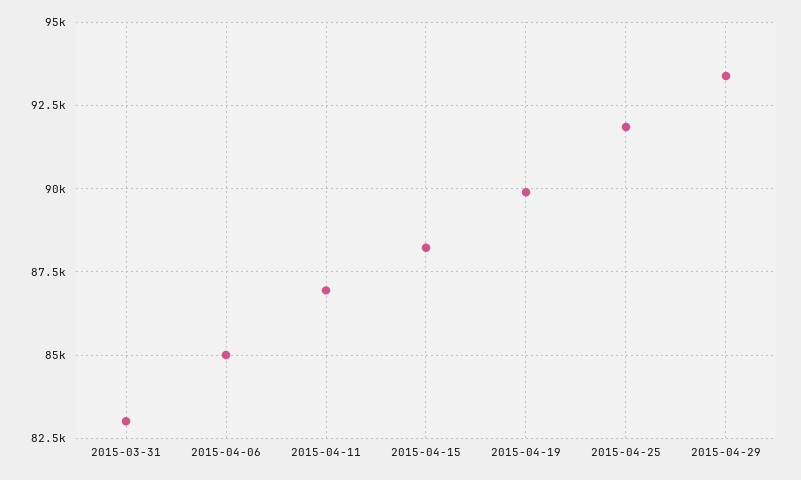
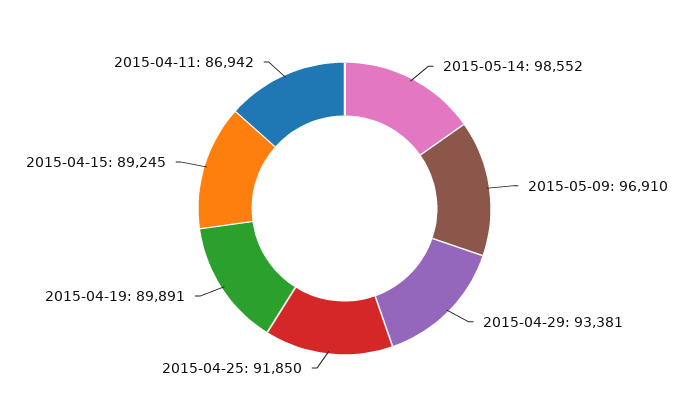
2015-03-31: 83000 -> none
2015-04-06: 85000 -> none
2015-04-15: 88250 -> 89245
2015-05-14: none -> 98552
2015-05-09: none -> 96910

